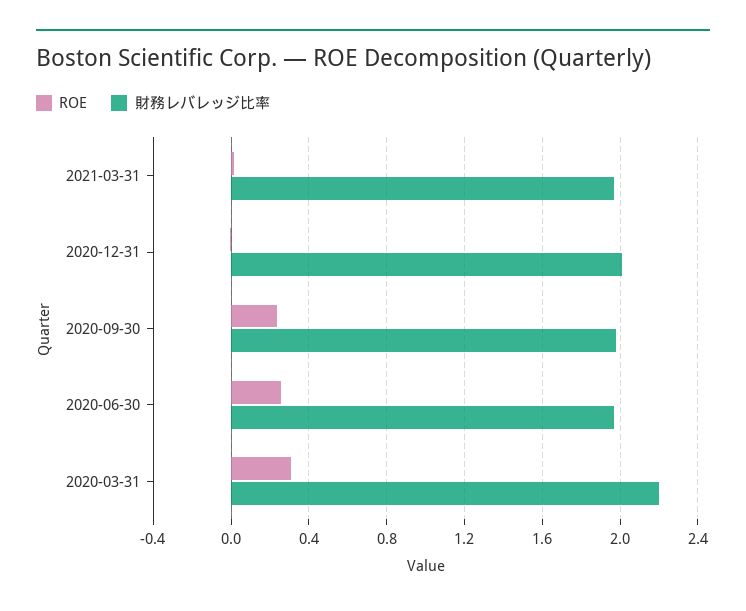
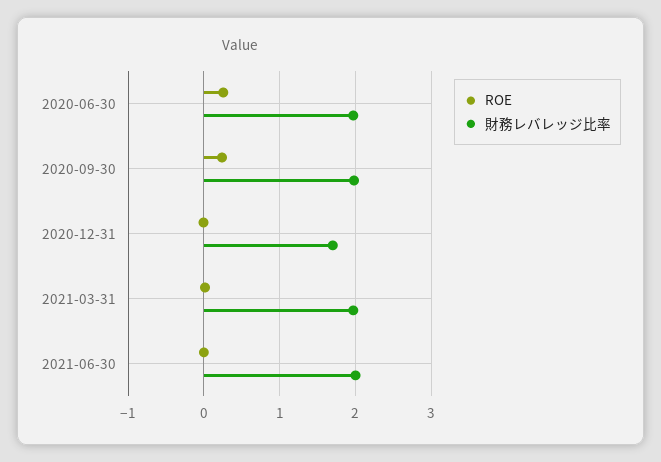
財務レバレッジ比率, 2020-12-31: 2 -> 1.7
ROE, 2020-03-31: 0.3 -> none
財務レバレッジ比率, 2020-03-31: 2.2 -> none
ROE, 2021-06-30: none -> 0
財務レバレッジ比率, 2021-06-30: none -> 2

